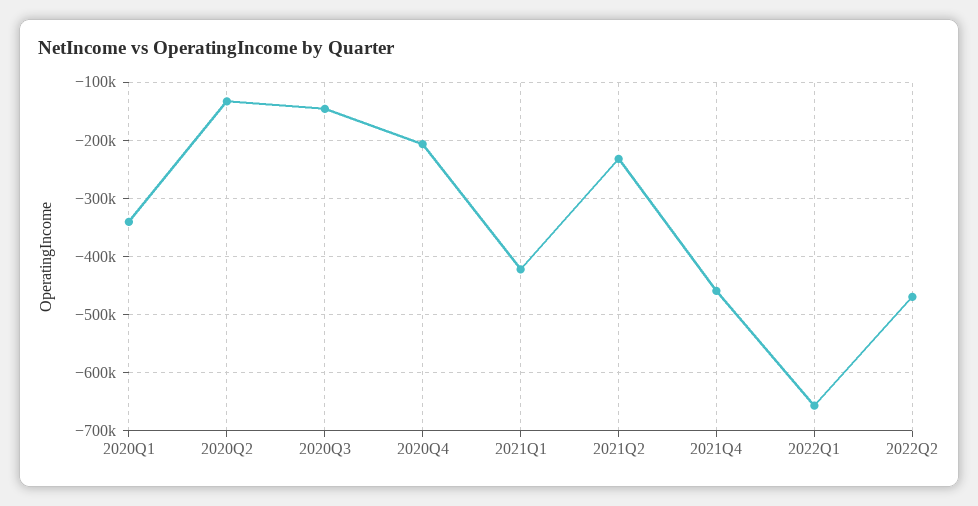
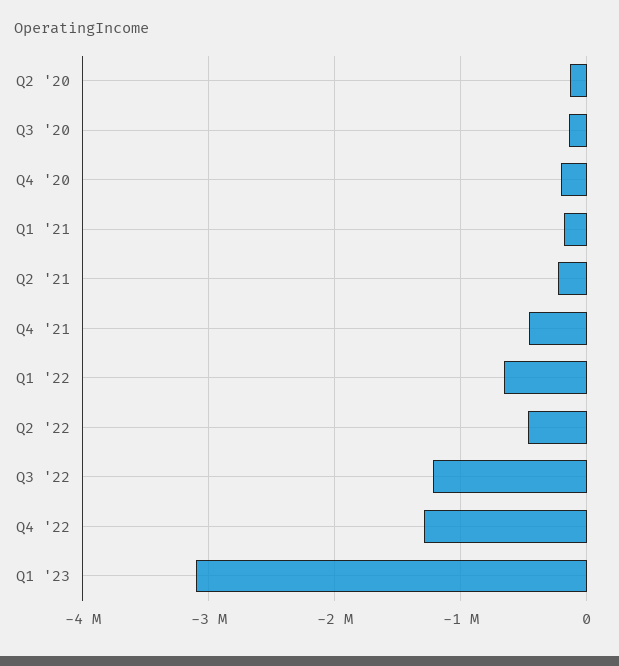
2020Q1: -340000 -> none
2021Q1: -420000 -> -200000
Q3 '22: none -> -1200000
Q4 '22: none -> -1300000
Q1 '23: none -> -3100000

